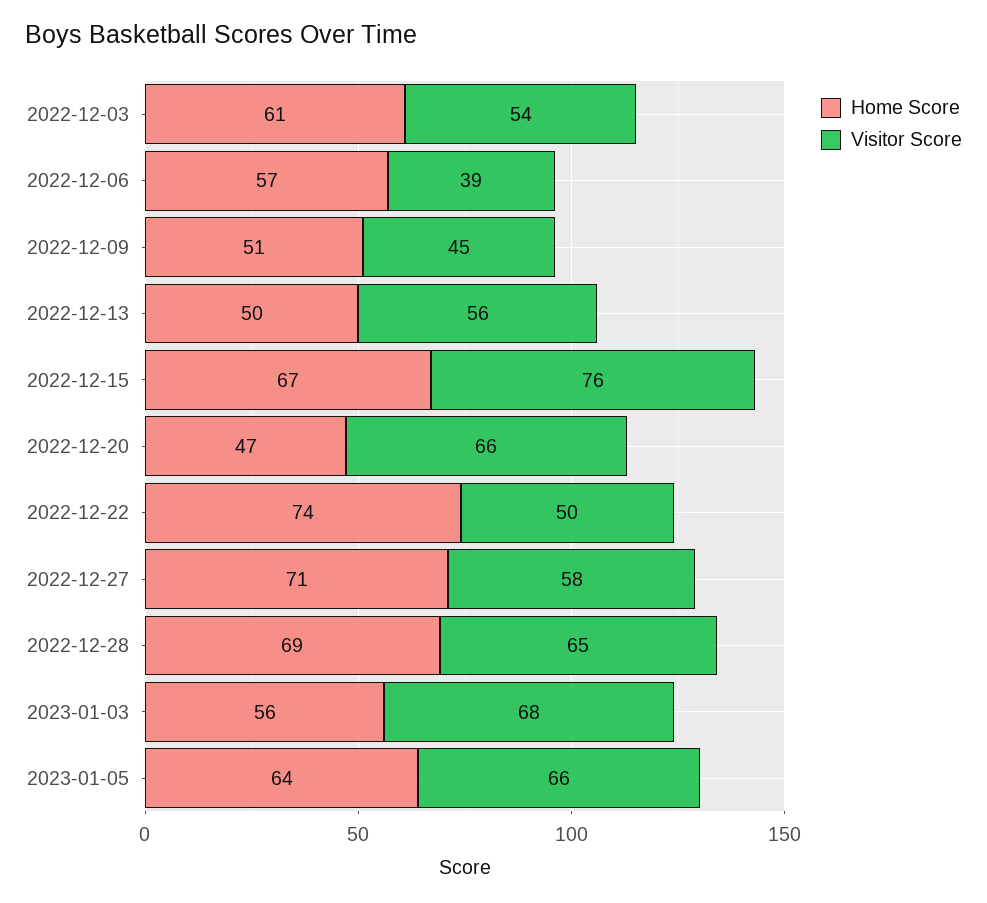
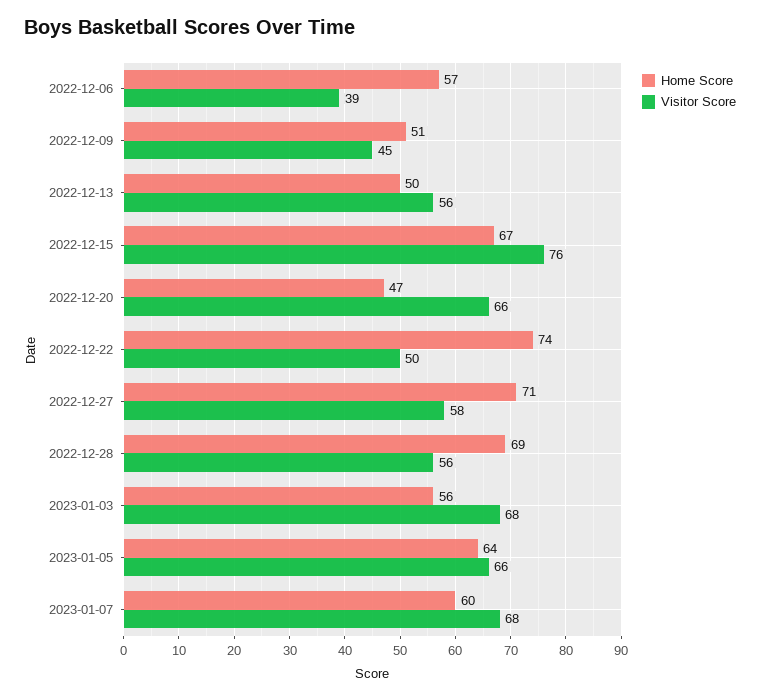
Home Score, 2022-12-03: 61 -> none
Visitor Score, 2022-12-03: 54 -> none
Visitor Score, 2022-12-28: 65 -> 56
Home Score, 2023-01-07: none -> 60
Visitor Score, 2023-01-07: none -> 68

